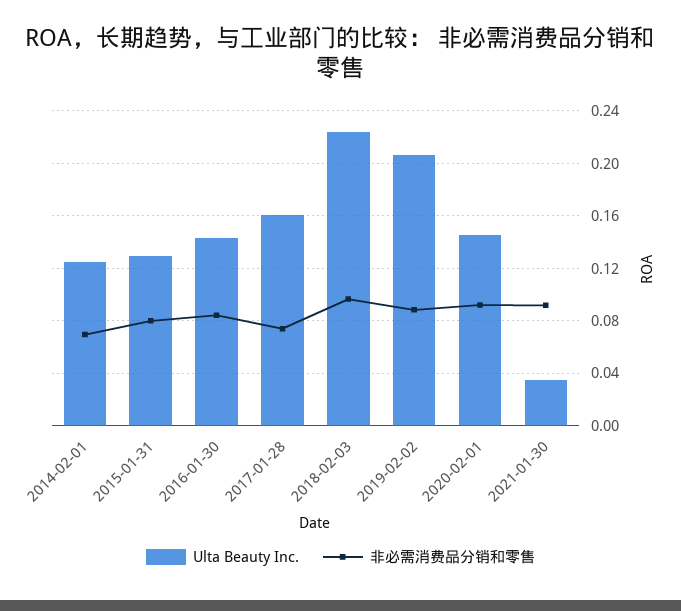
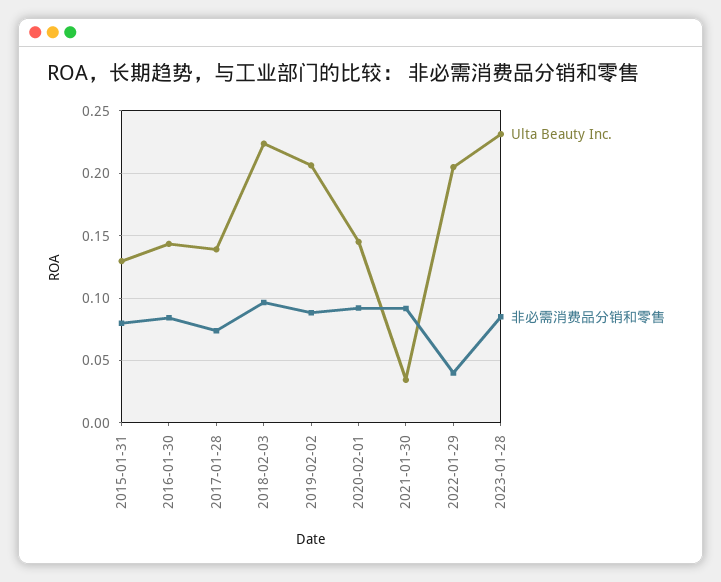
Ulta Beauty Inc., 2014-02-01: 0.125 -> none
非必需消费品分销和零售, 2014-02-01: 0.07 -> none
Ulta Beauty Inc., 2017-01-28: 0.16 -> 0.14
Ulta Beauty Inc., 2022-01-29: none -> 0.205
非必需消费品分销和零售, 2022-01-29: none -> 0.04
Ulta Beauty Inc., 2023-01-28: none -> 0.23
非必需消费品分销和零售, 2023-01-28: none -> 0.085

